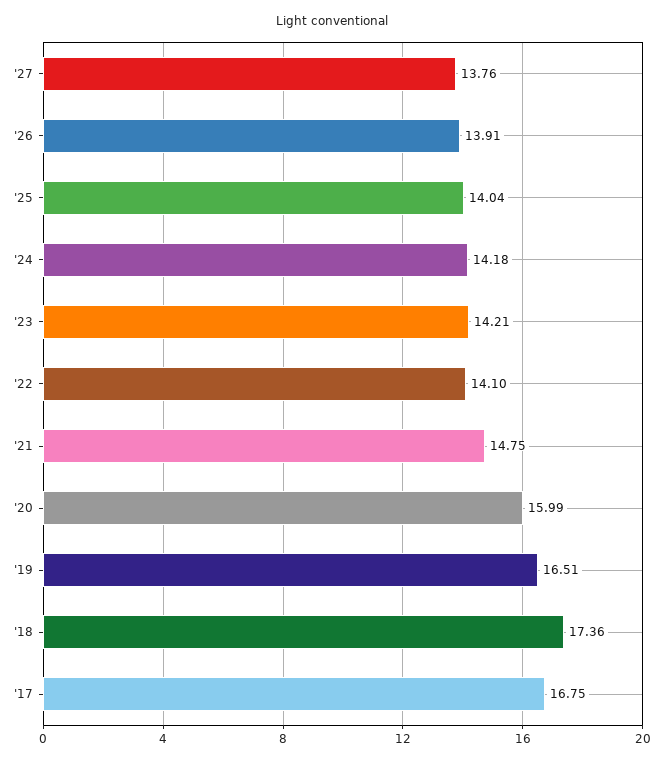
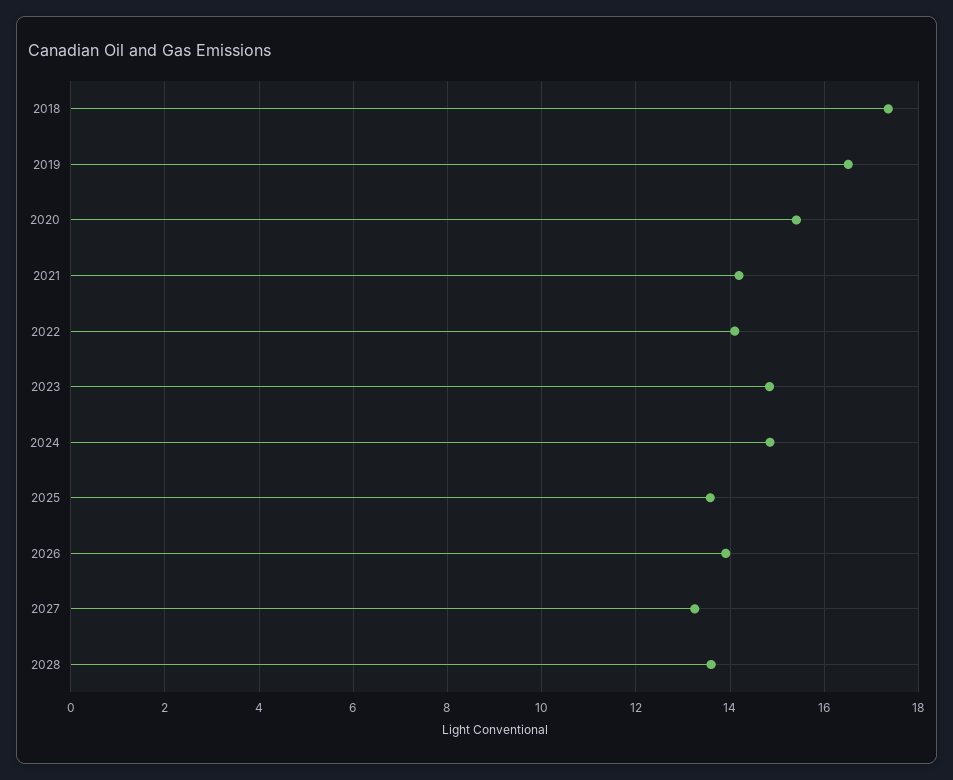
'27: 13.76 -> 13.2
'25: 14.04 -> 13.6
'24: 14.18 -> 14.8
'23: 14.21 -> 14.8
'21: 14.75 -> 14.2
'20: 15.99 -> 15.4
'17: 16.75 -> none
2028: none -> 13.6

